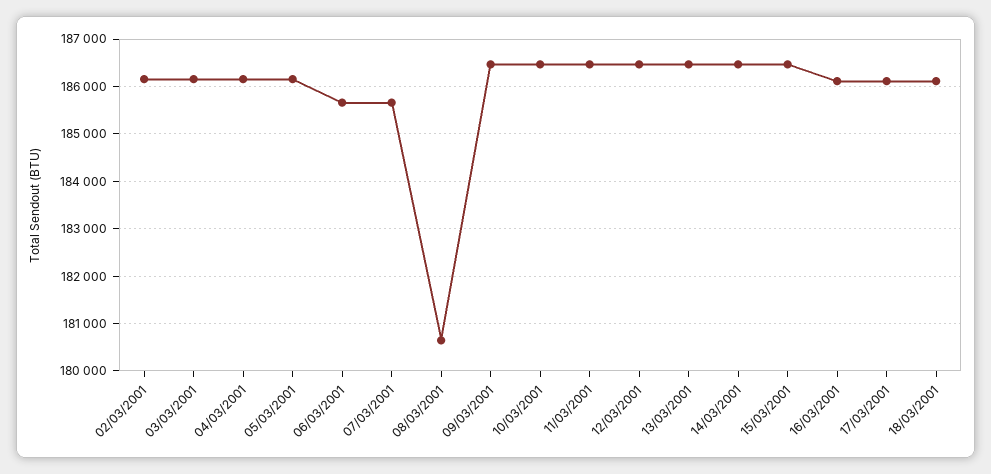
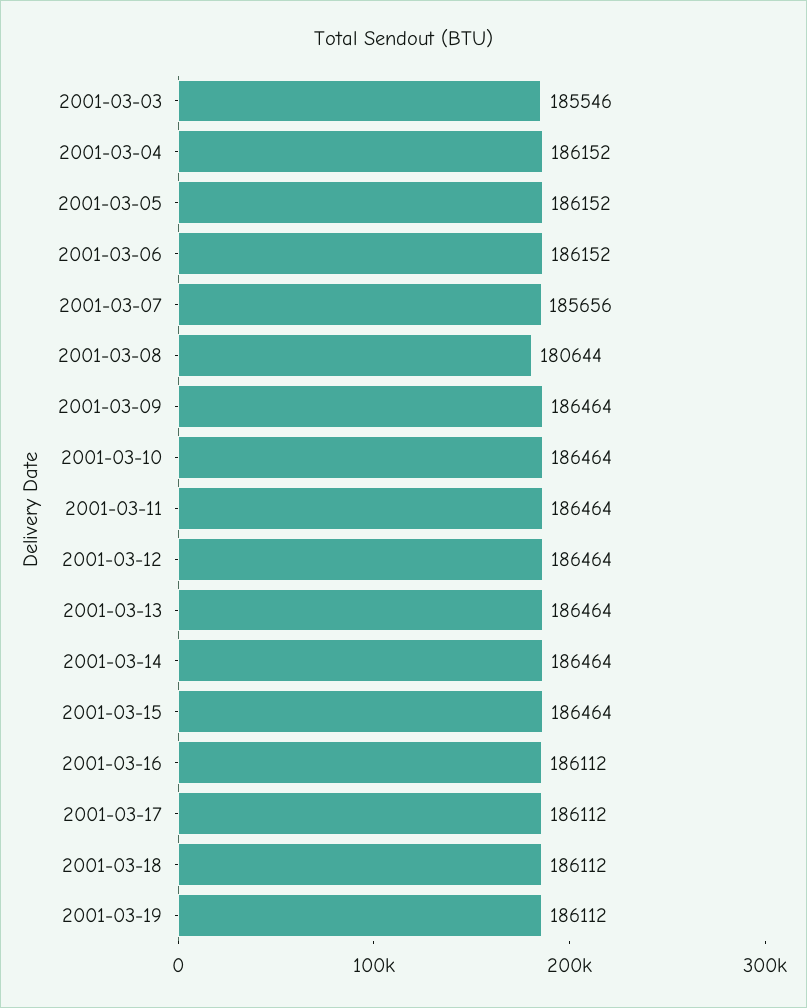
02/03/2001: 186200 -> none
03/03/2001: 186200 -> 185546
06/03/2001: 185600 -> 186152
2001-03-19: none -> 186112

